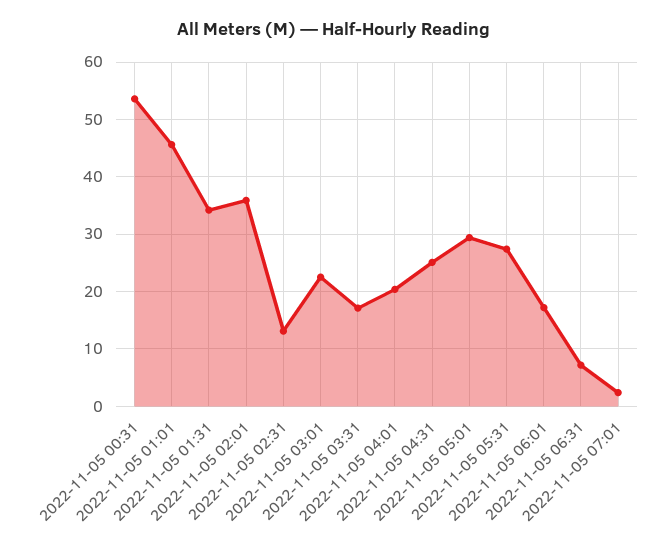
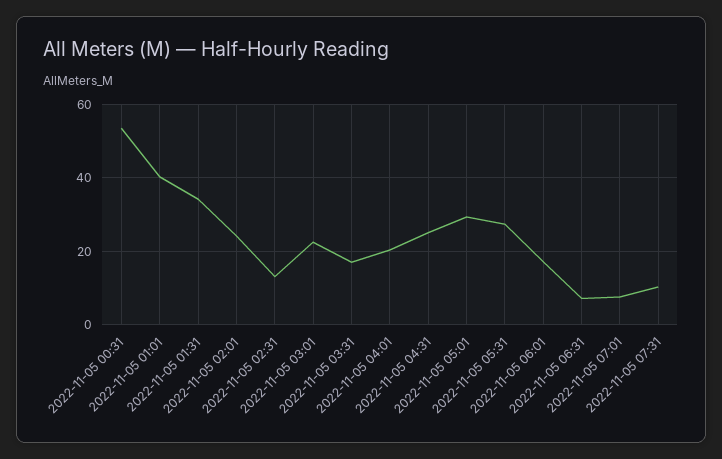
2022-11-05 01:01: 46 -> 40
2022-11-05 02:01: 36 -> 24
2022-11-05 07:01: 2 -> 8
2022-11-05 07:31: none -> 10

